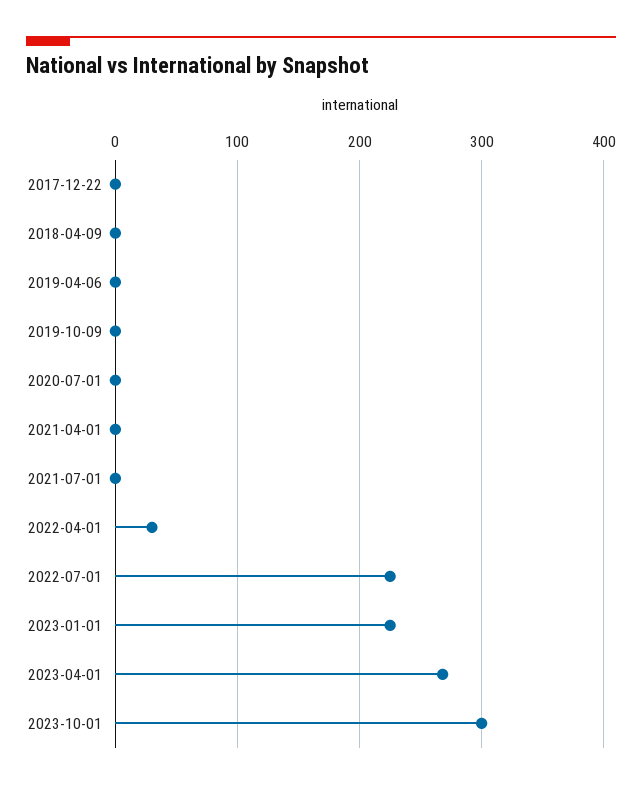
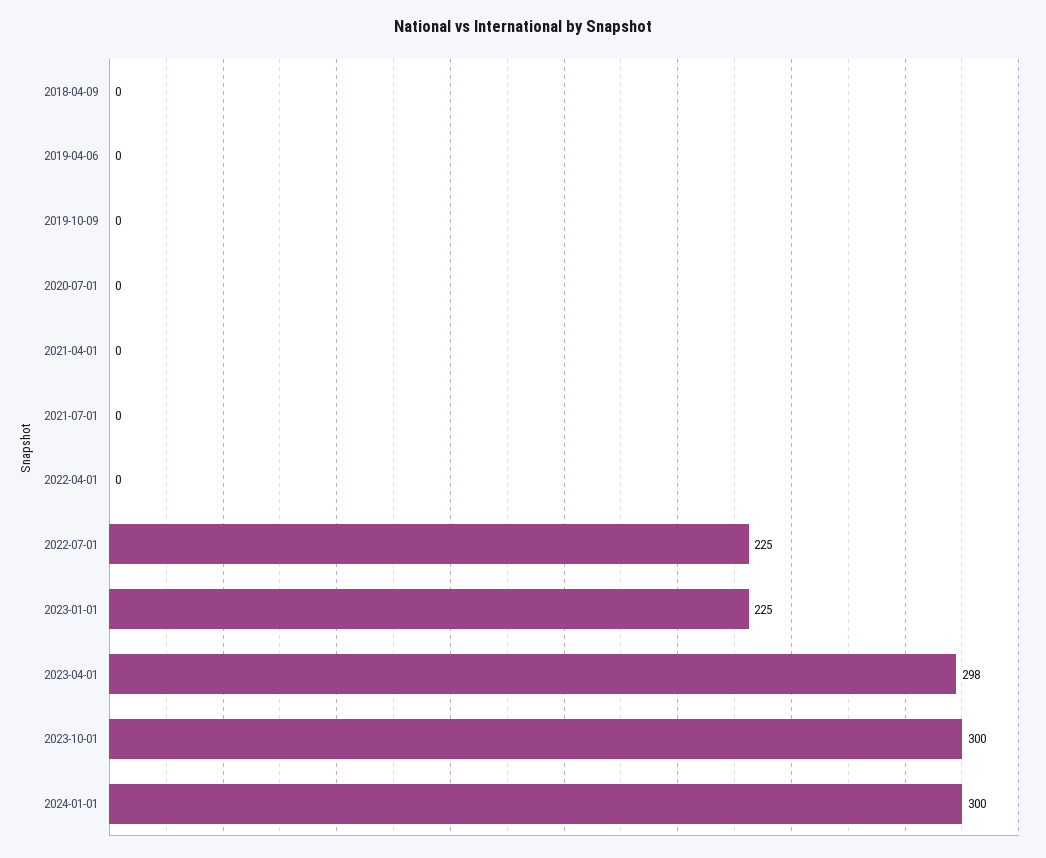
2017-12-22: 0 -> none
2022-04-01: 30 -> 0
2023-04-01: 270 -> 298
2024-01-01: none -> 300

